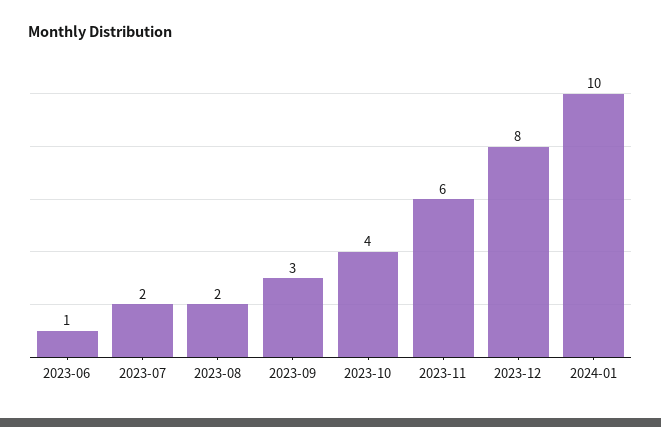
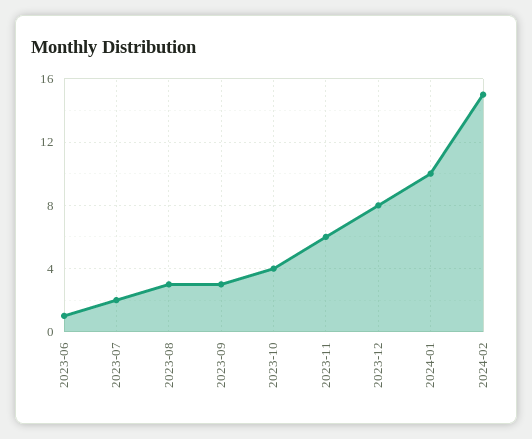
2023-08: 2 -> 3
2024-02: none -> 15

